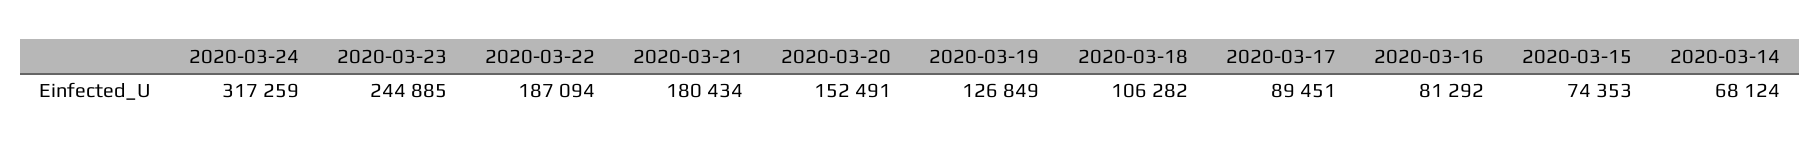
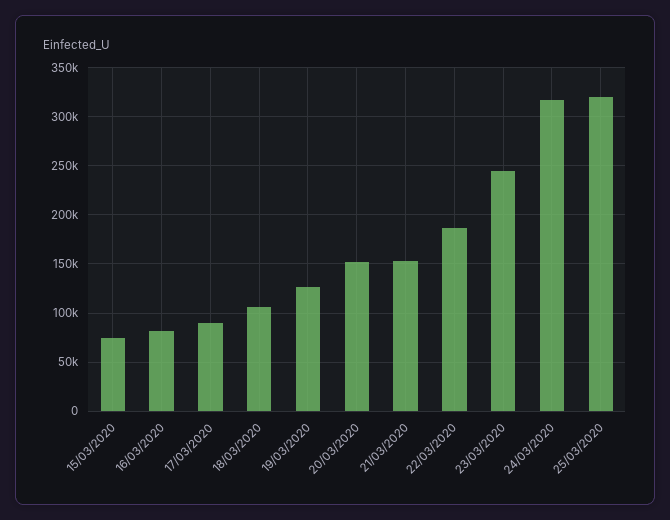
2020-03-21: 180434 -> 150000
2020-03-14: 68124 -> none
25/03/2020: none -> 320000

